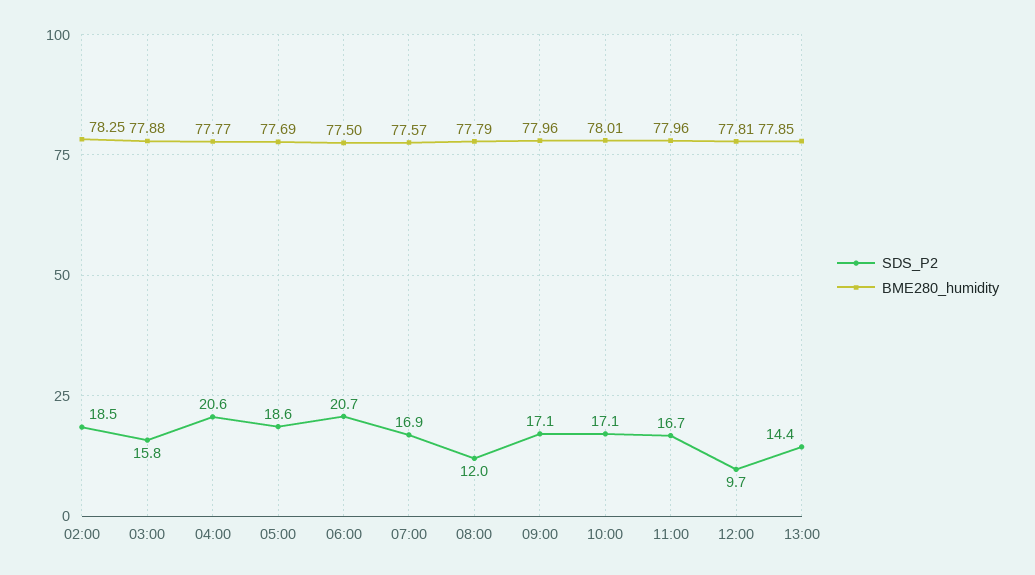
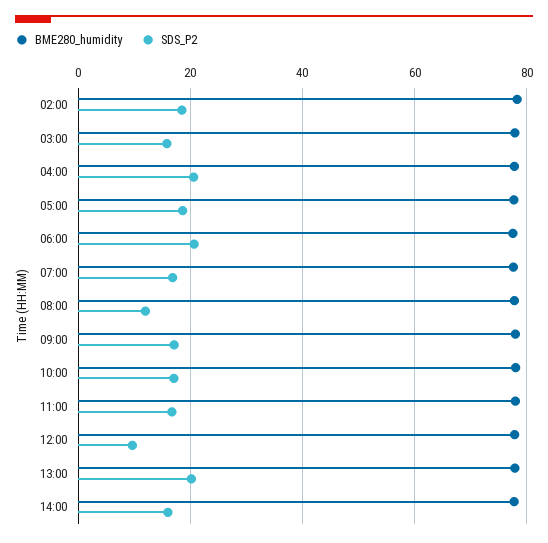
SDS_P2, 13:00: 14.4 -> 20
BME280_humidity, 14:00: none -> 78
SDS_P2, 14:00: none -> 16

